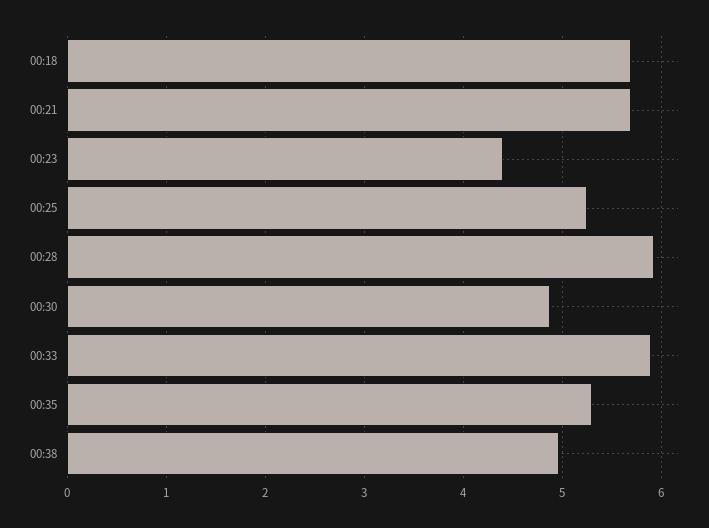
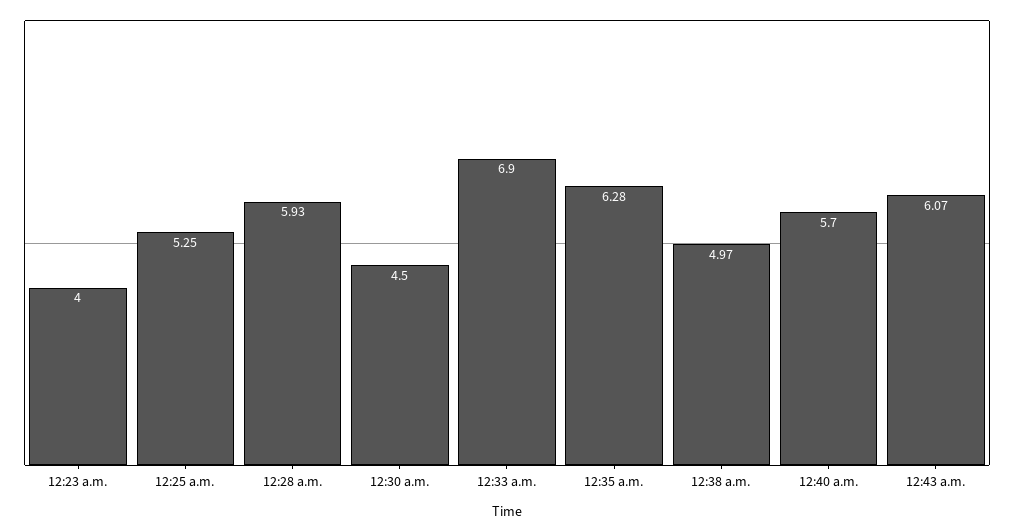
00:18: 5.7 -> none
00:21: 5.7 -> none
00:23: 4.4 -> 4
00:30: 4.9 -> 4.5
00:33: 5.9 -> 6.9
00:35: 5.3 -> 6.28
12:40 a.m.: none -> 5.7
12:43 a.m.: none -> 6.07

